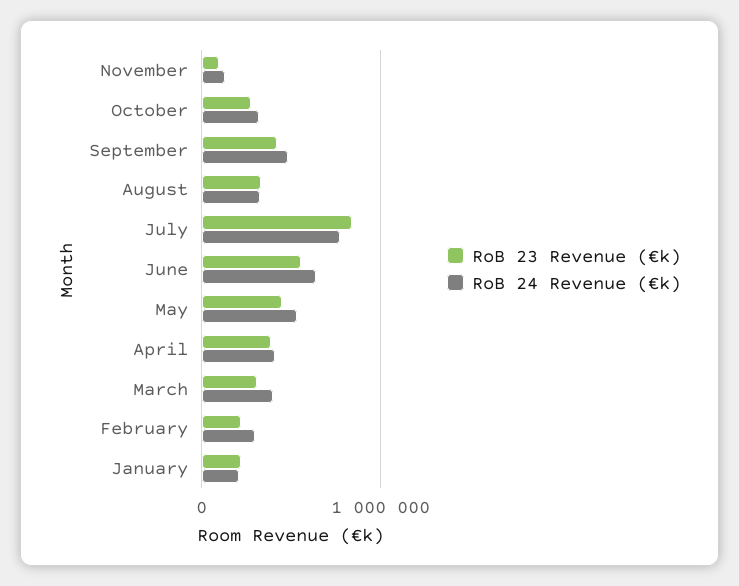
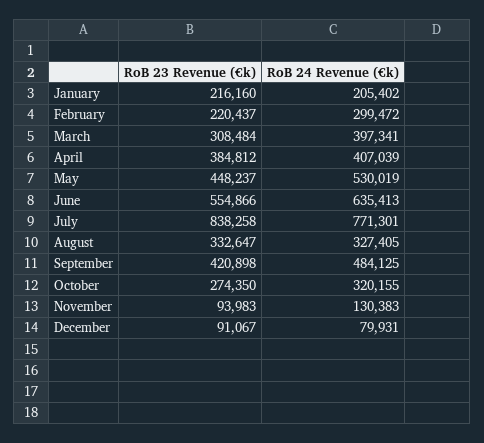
RoB 23 Revenue (€k), December: none -> 91067
RoB 24 Revenue (€k), December: none -> 79931

